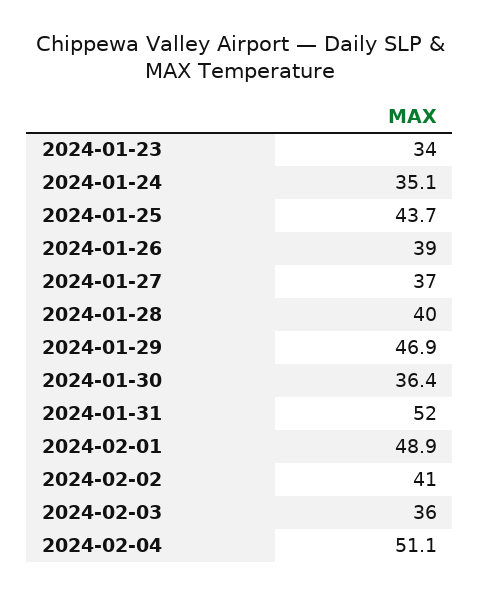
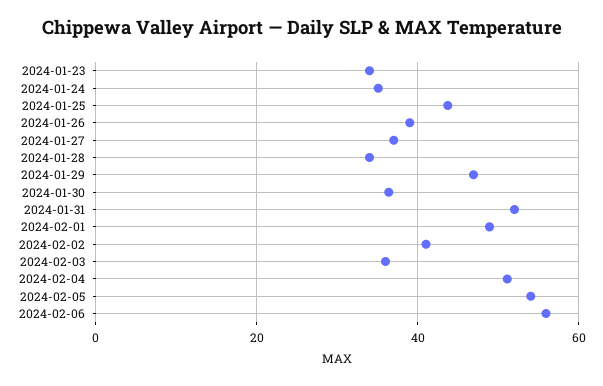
2024-01-28: 40 -> 34
2024-02-05: none -> 54
2024-02-06: none -> 56

